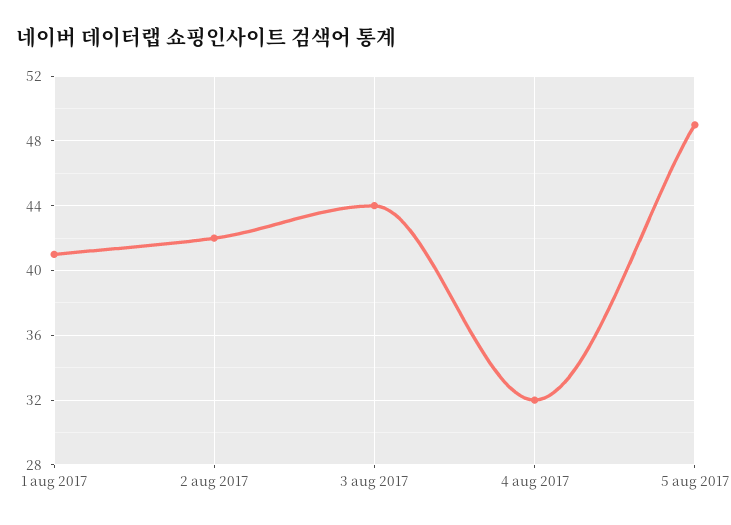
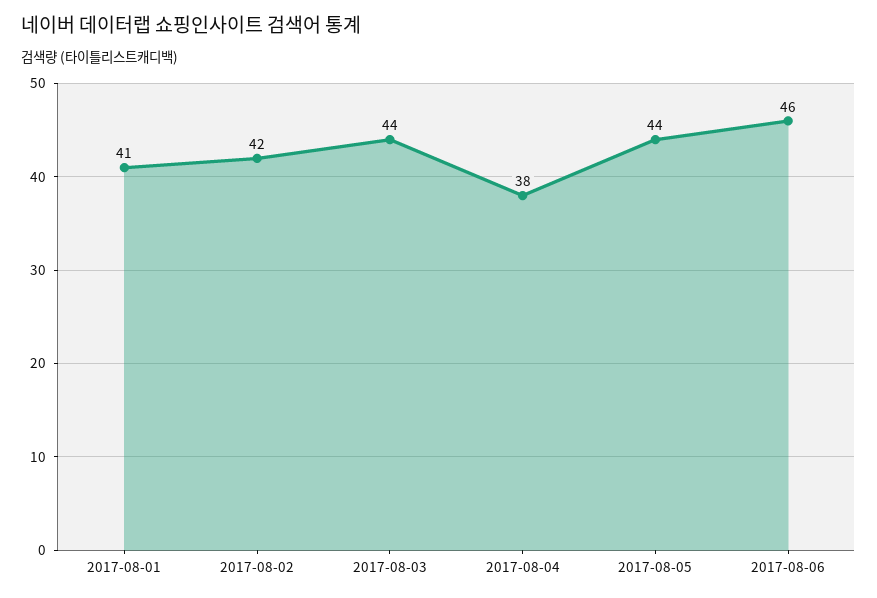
4 aug 2017: 32 -> 38
5 aug 2017: 49 -> 44
2017-08-06: none -> 46

